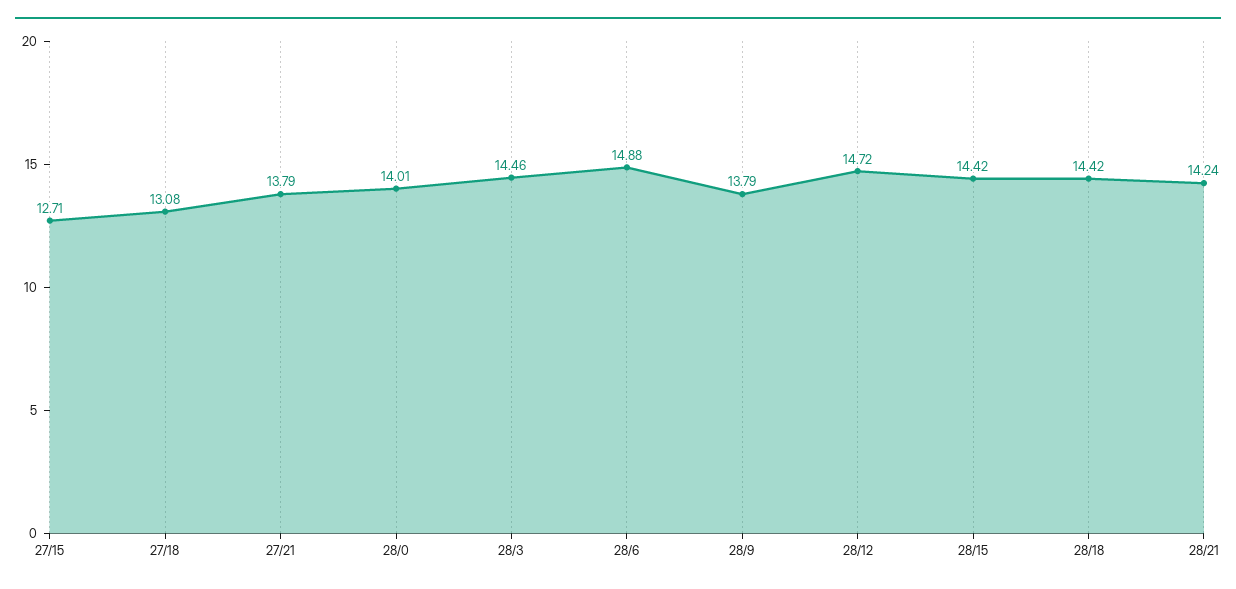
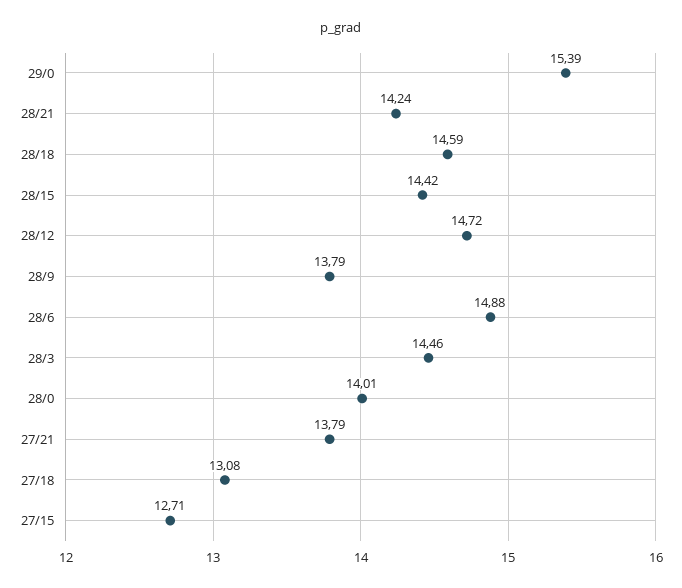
28/18: 14.42 -> 14.59
29/0: none -> 15.39

